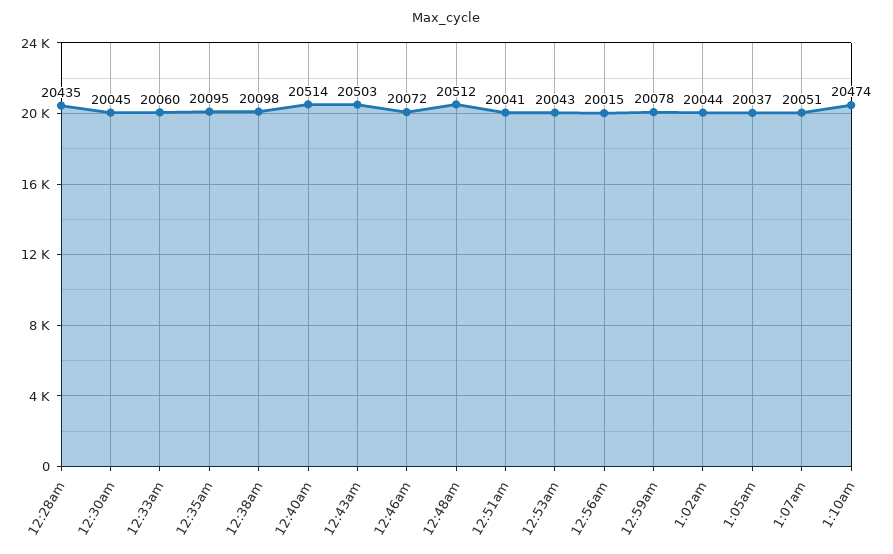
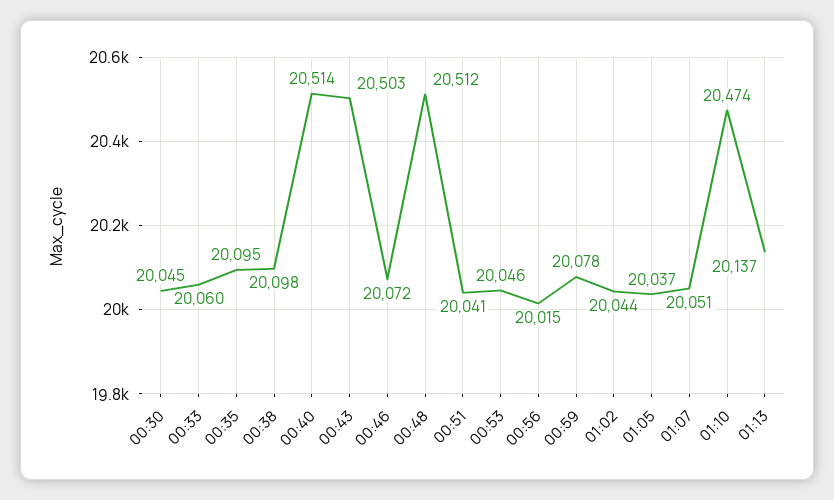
12:28am: 20435 -> none
12:53am: 20043 -> 20046
01:13: none -> 20137

